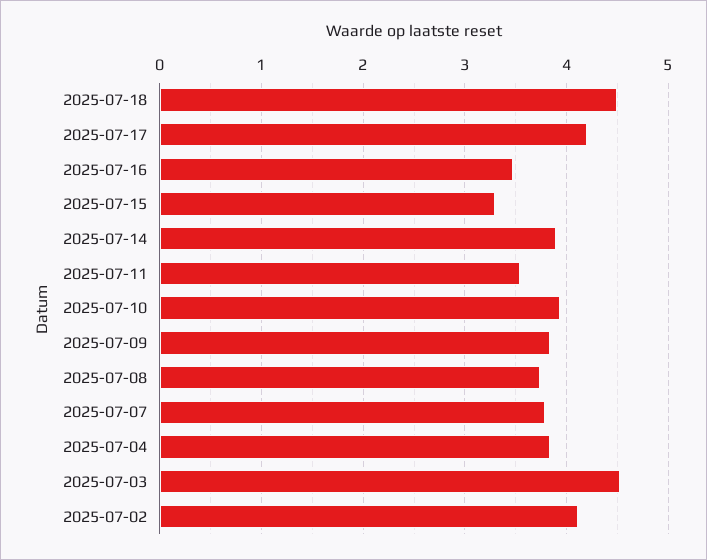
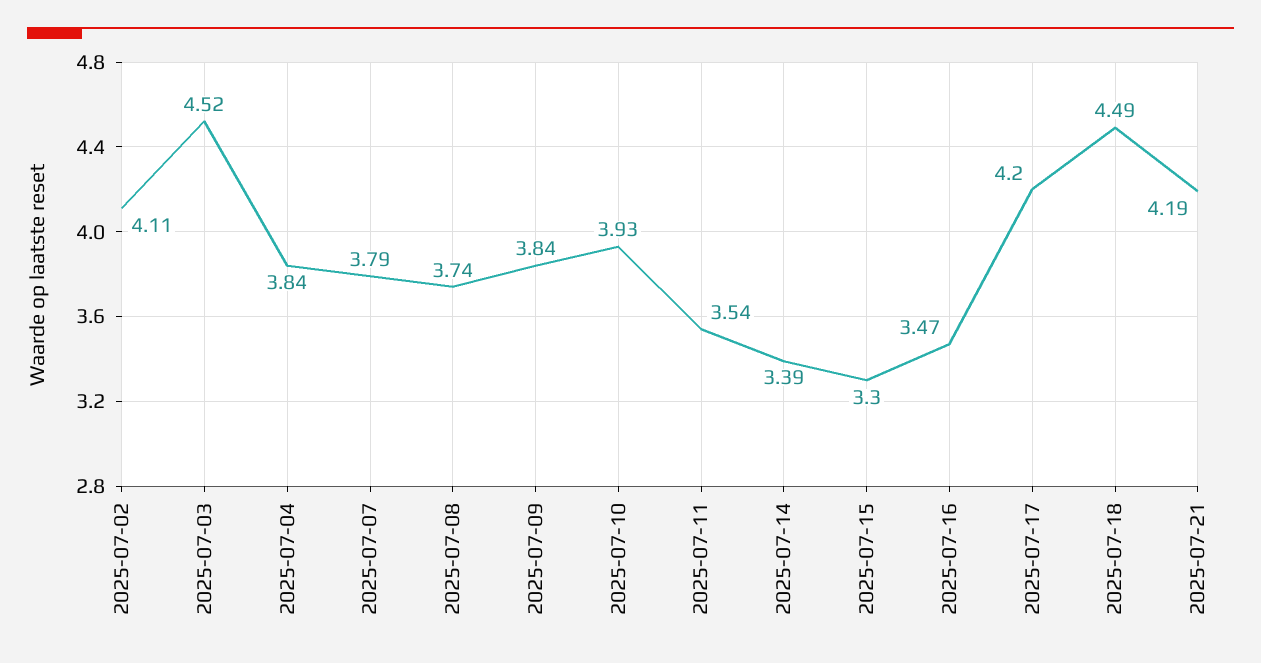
2025-07-14: 3.9 -> 3.39
2025-07-21: none -> 4.19

